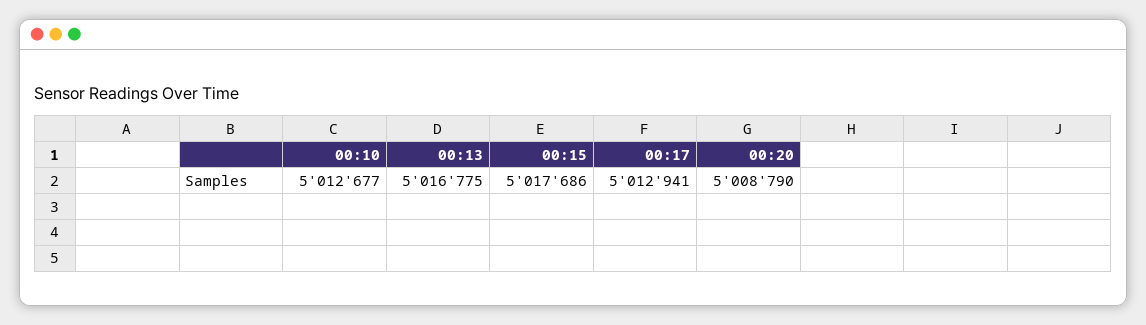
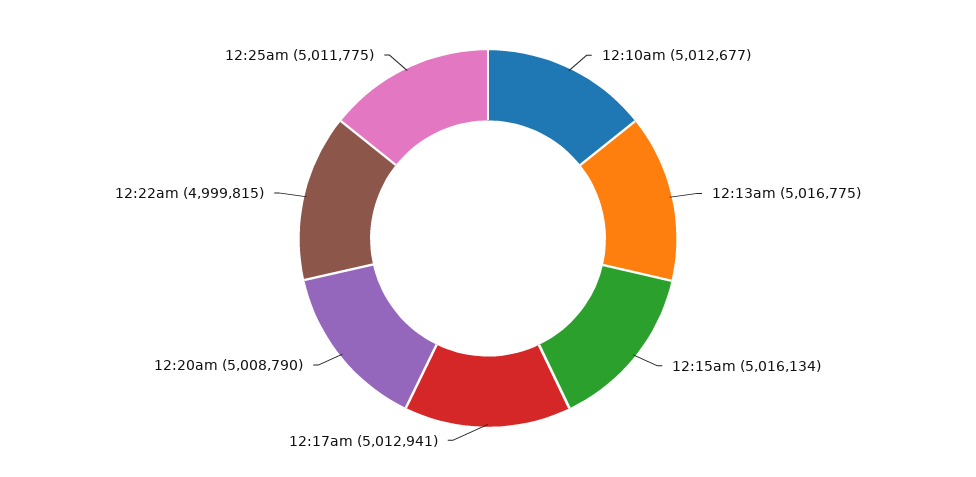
00:15: 5017686 -> 5016134
12:22am: none -> 4999815
12:25am: none -> 5011775

